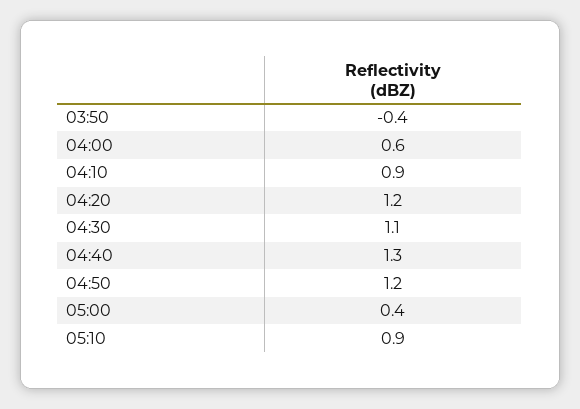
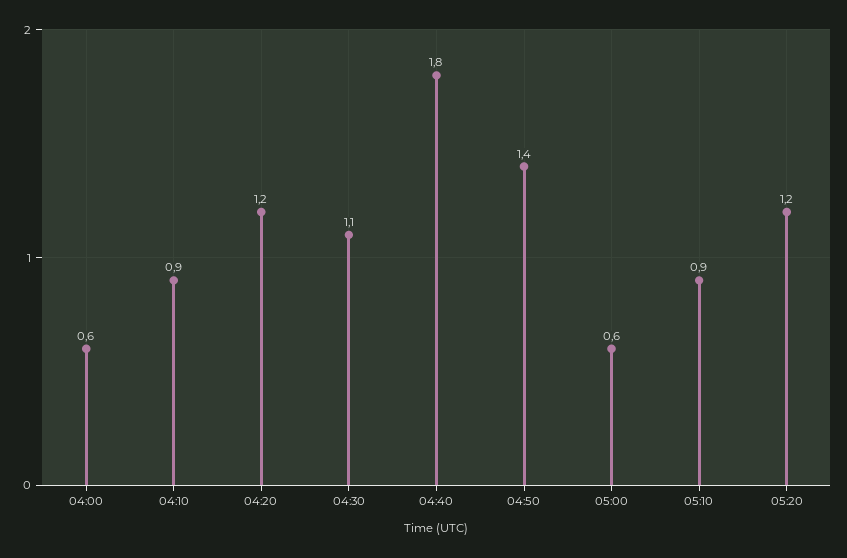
03:50: -0.4 -> none
04:40: 1.3 -> 1.8
04:50: 1.2 -> 1.4
05:00: 0.4 -> 0.6
05:20: none -> 1.2

